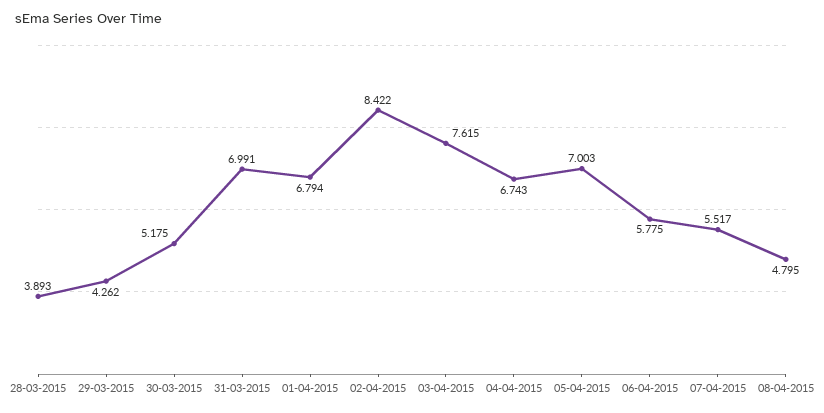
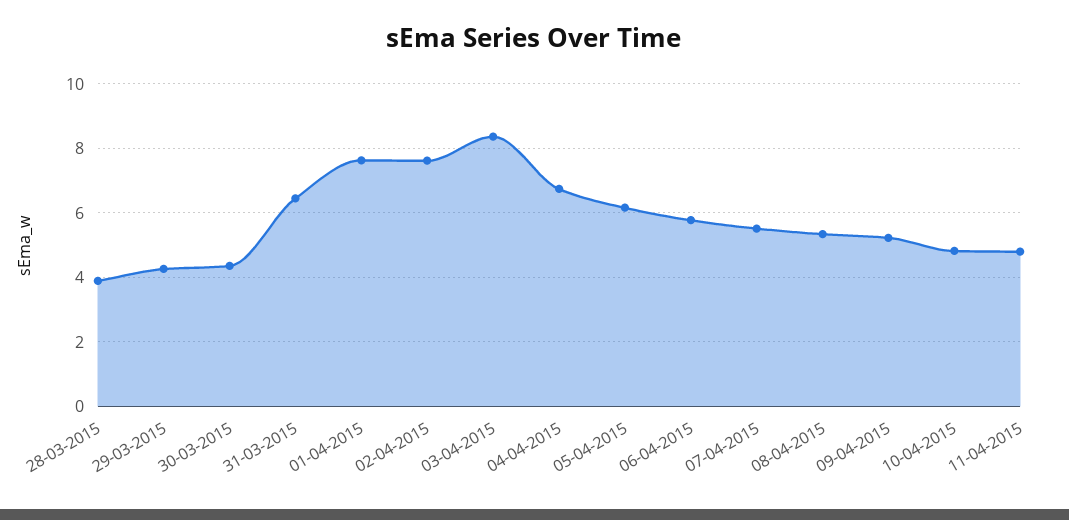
30-03-2015: 5.175 -> 4.4
31-03-2015: 6.991 -> 6.4
01-04-2015: 6.794 -> 7.6
02-04-2015: 8.422 -> 7.6
03-04-2015: 7.615 -> 8.4
05-04-2015: 7.003 -> 6.2
08-04-2015: 4.795 -> 5.4
09-04-2015: none -> 5.2
10-04-2015: none -> 4.8
11-04-2015: none -> 4.8

